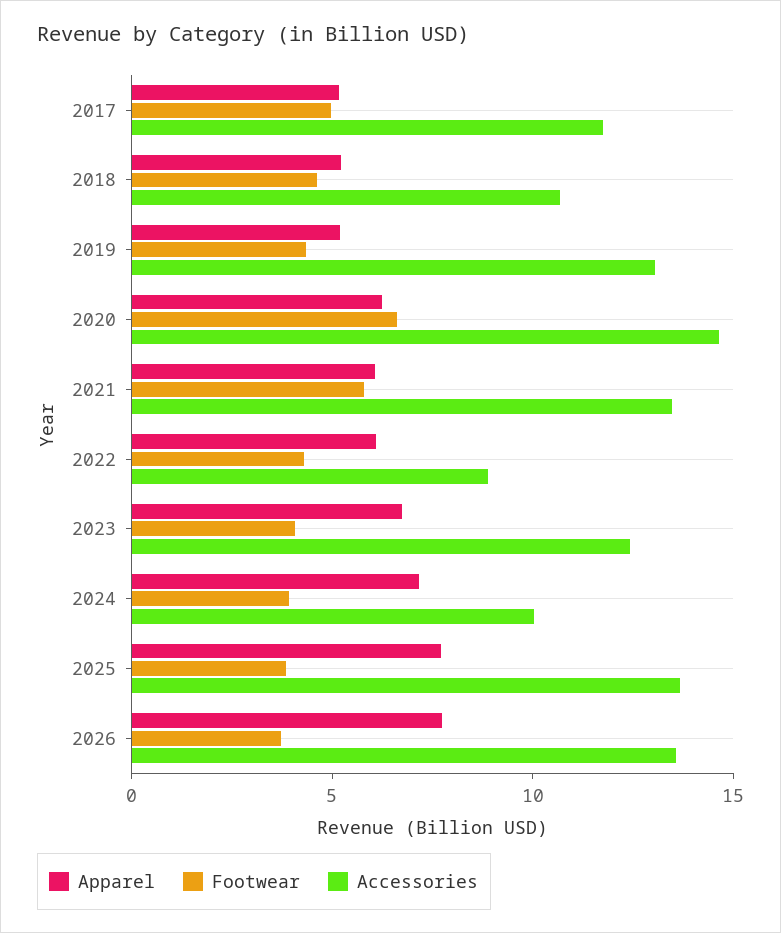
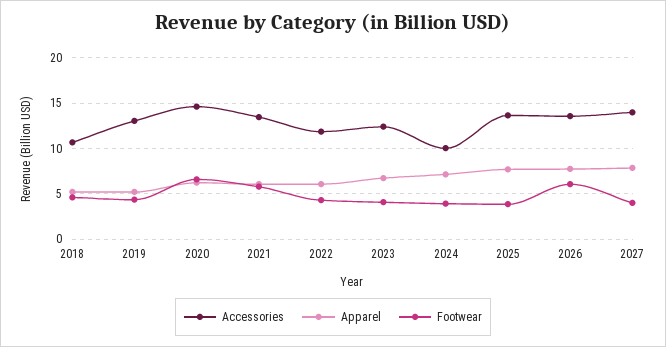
Apparel, 2017: 5 -> none
Footwear, 2017: 5 -> none
Accessories, 2017: 12 -> none
Accessories, 2022: 9 -> 12
Footwear, 2026: 4 -> 6
Accessories, 2027: none -> 14
Apparel, 2027: none -> 8
Footwear, 2027: none -> 4

